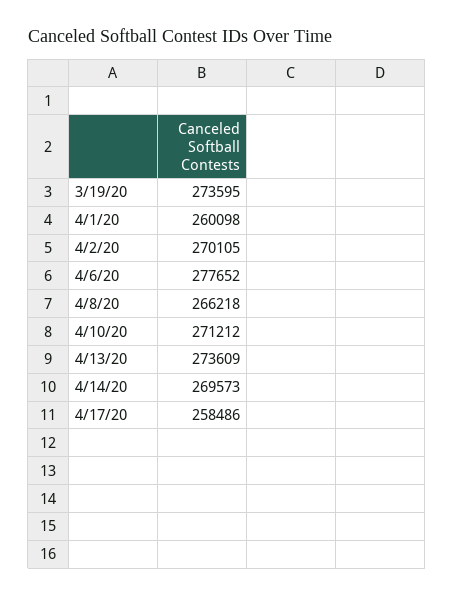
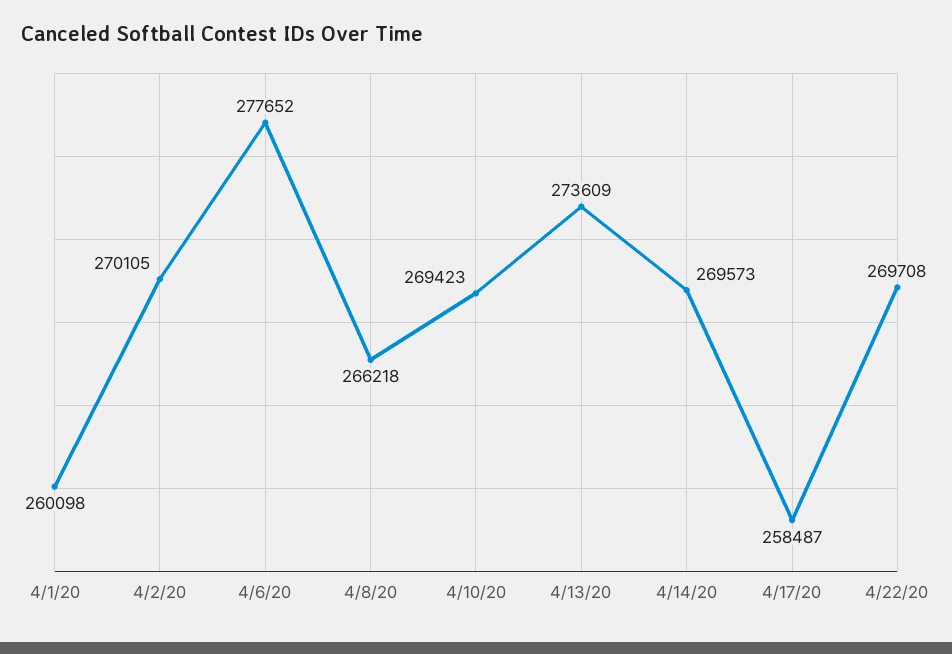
3/19/20: 273595 -> none
4/10/20: 271212 -> 269423
4/17/20: 258486 -> 258487
4/22/20: none -> 269708

